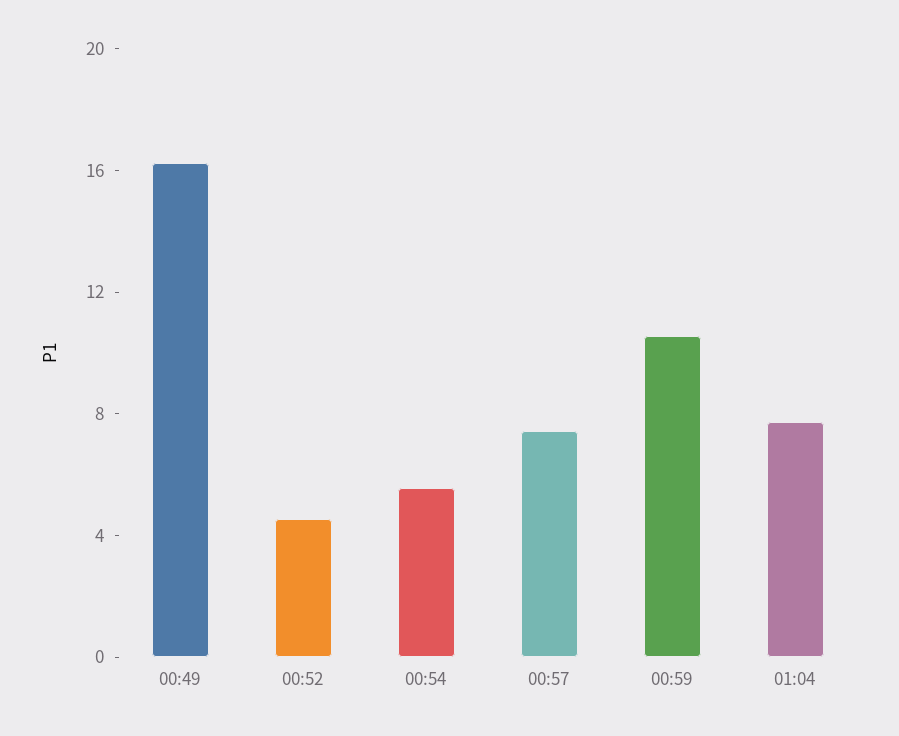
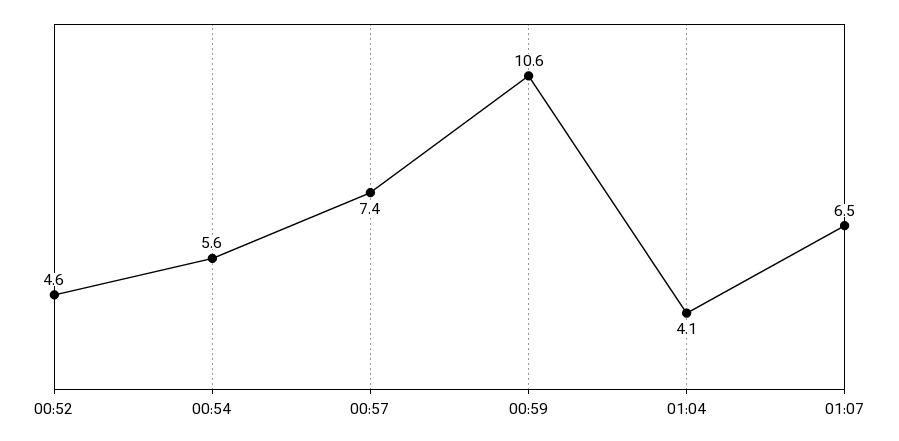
00:49: 16 -> none
01:04: 8 -> 4.1
01:07: none -> 6.5

